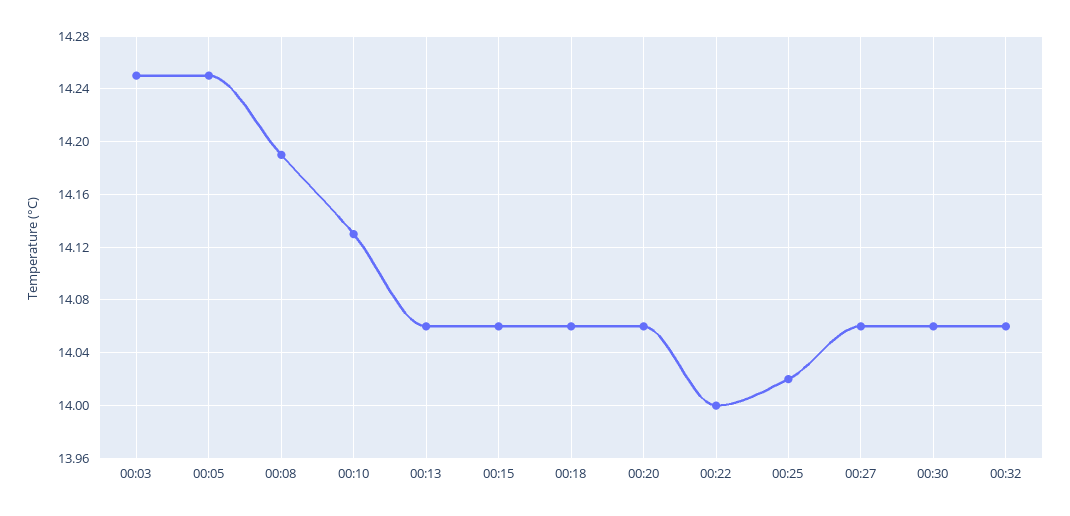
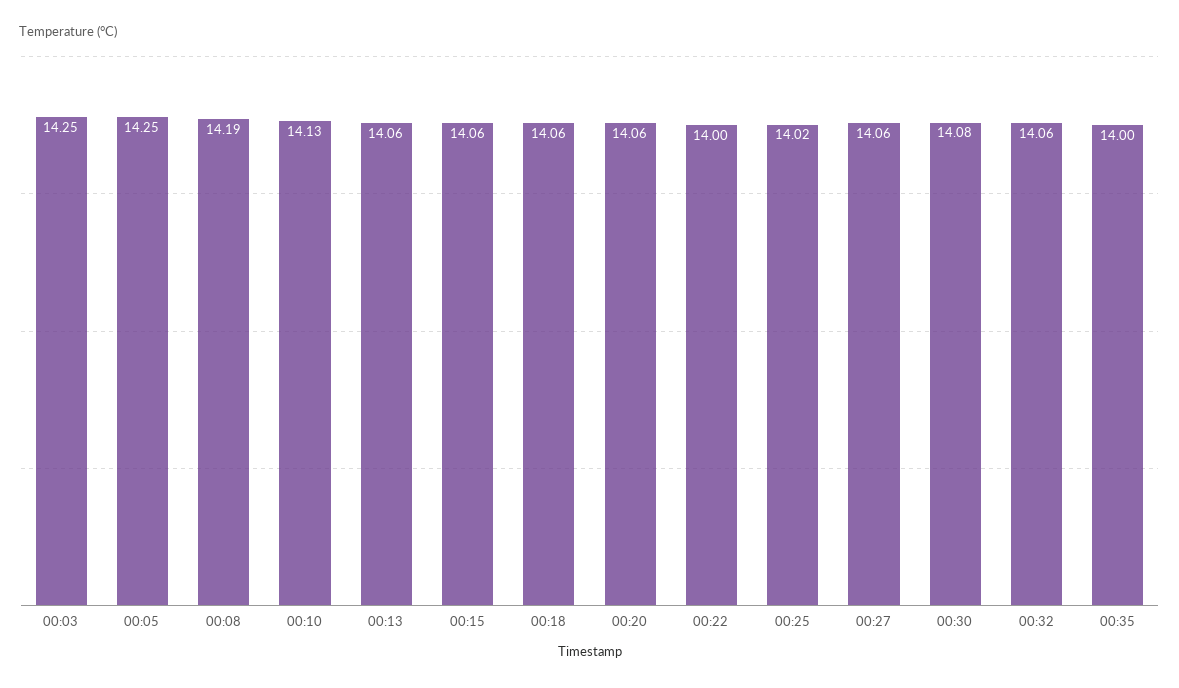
00:30: 14.06 -> 14.08
00:35: none -> 14

